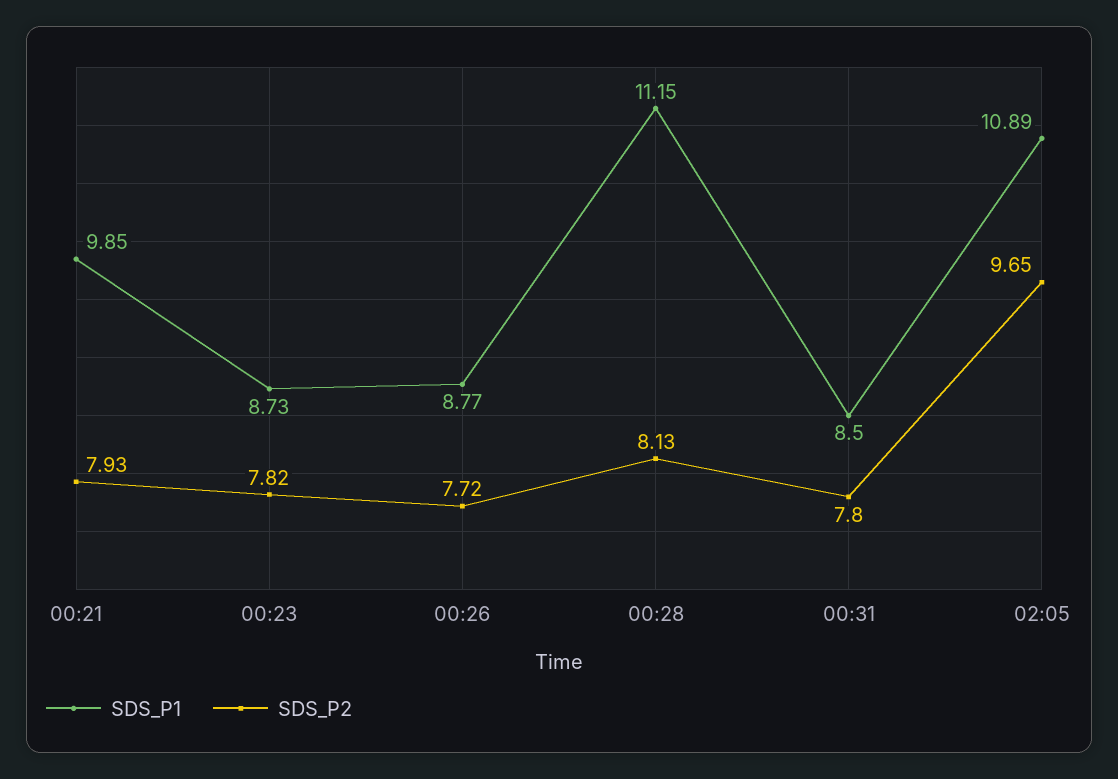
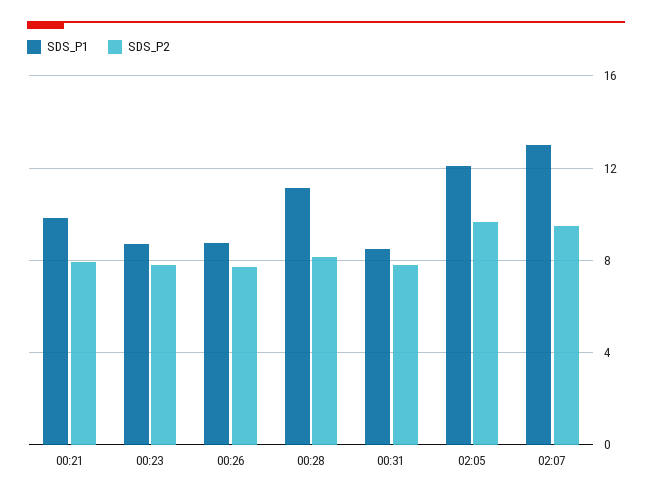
SDS_P1, 02:05: 10.89 -> 12
SDS_P1, 02:07: none -> 13
SDS_P2, 02:07: none -> 9.5

